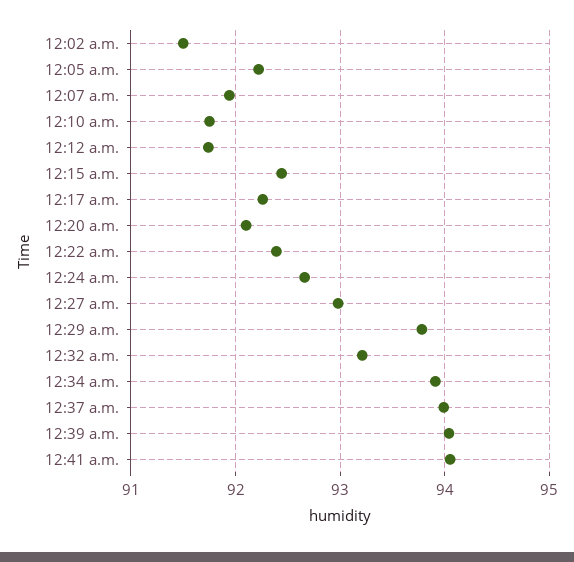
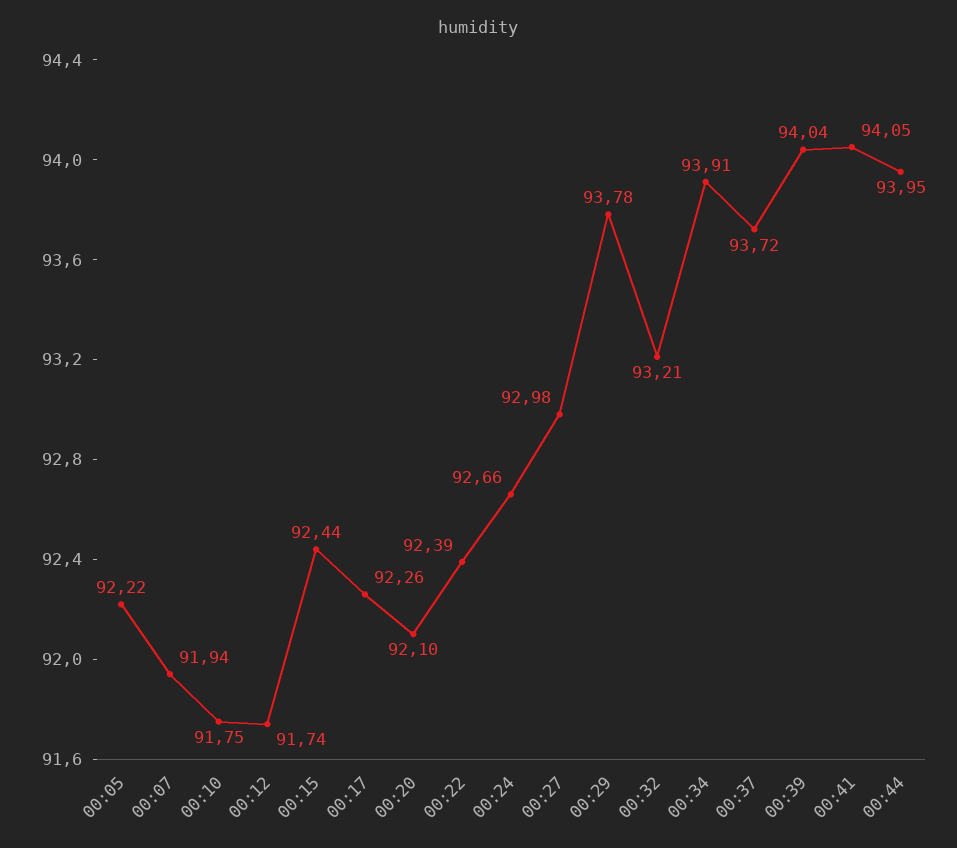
12:02 a.m.: 91.5 -> none
12:37 a.m.: 94 -> 93.72
00:44: none -> 93.95

